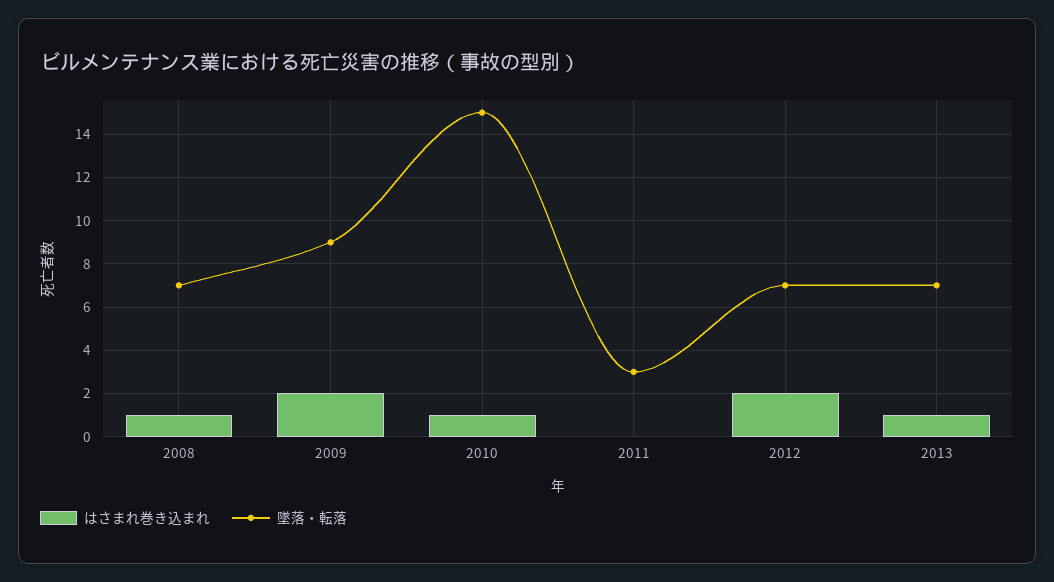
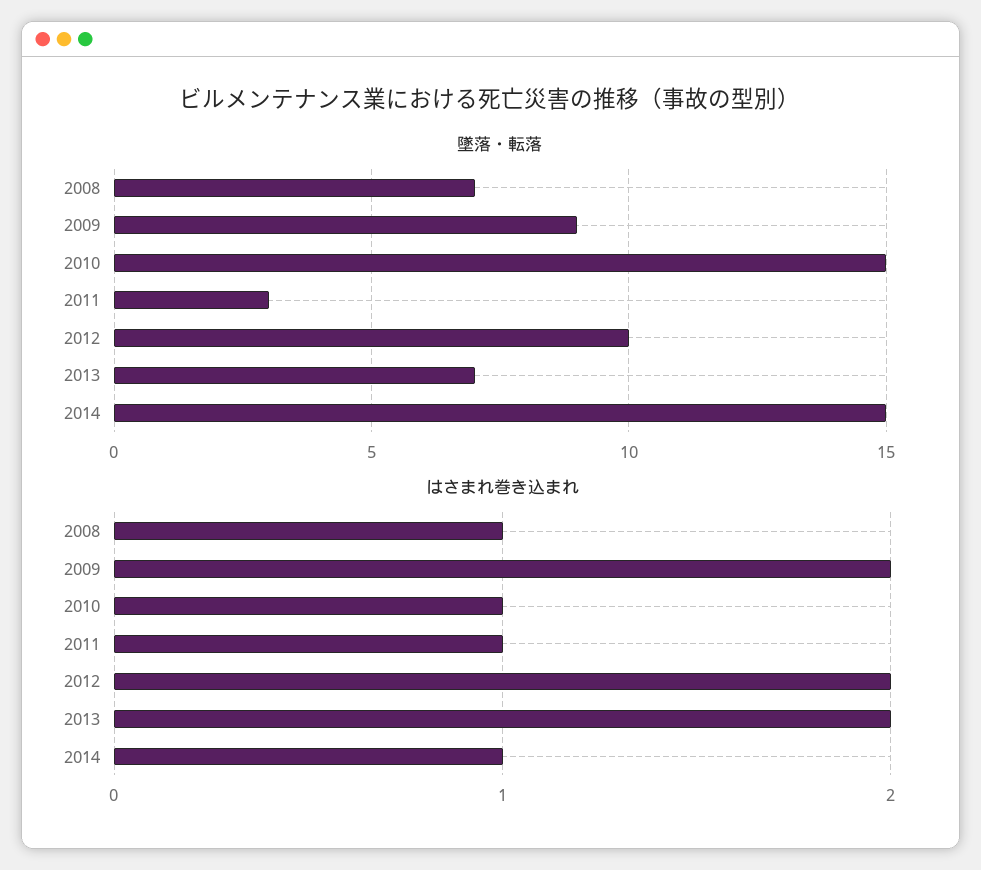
はさまれ巻き込まれ, 2011: 0 -> 1
墜落・転落, 2012: 7 -> 10
はさまれ巻き込まれ, 2013: 1 -> 2
墜落・転落, 2014: none -> 15
はさまれ巻き込まれ, 2014: none -> 1

